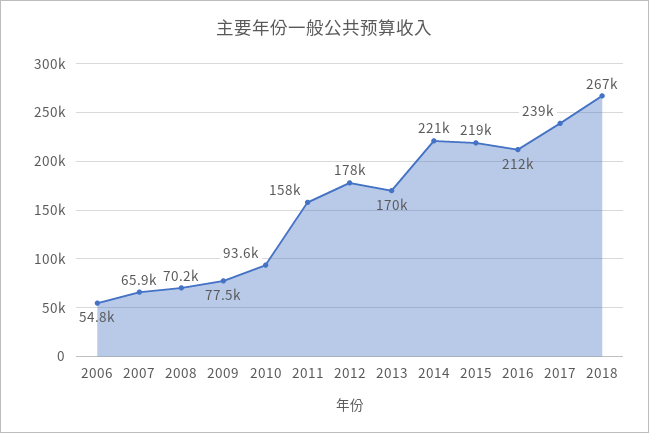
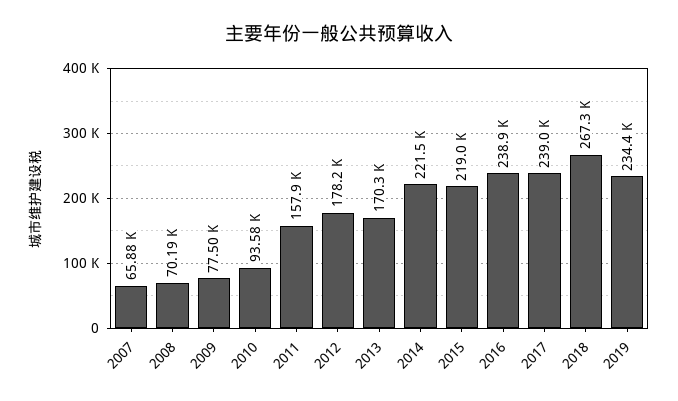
2006: 54800 -> none
2016: 212000 -> 238900
2019: none -> 234400

